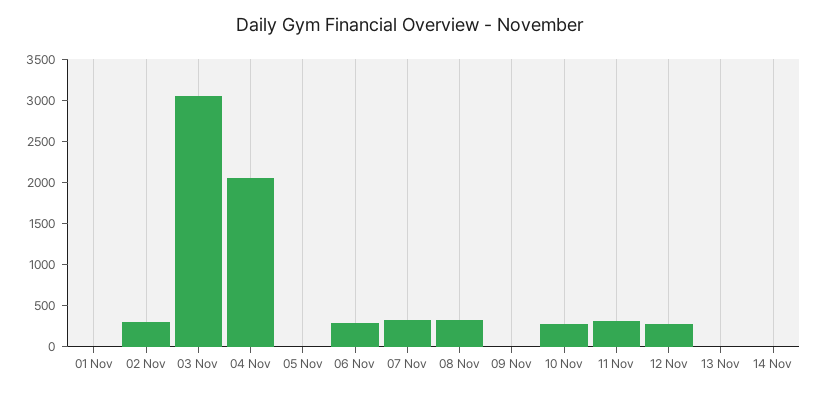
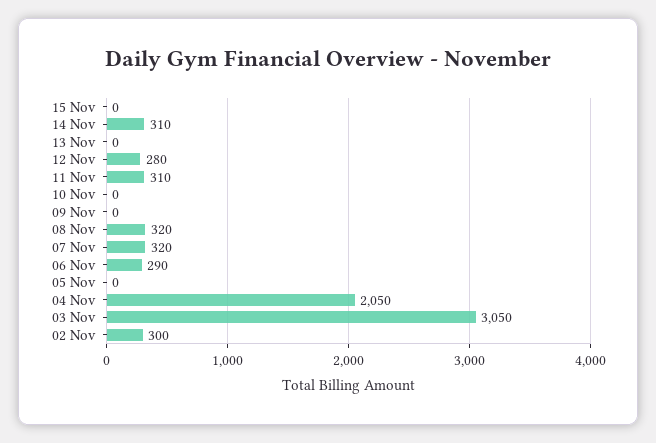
01 Nov: 0 -> none
10 Nov: 300 -> 0
14 Nov: 0 -> 310
15 Nov: none -> 0

